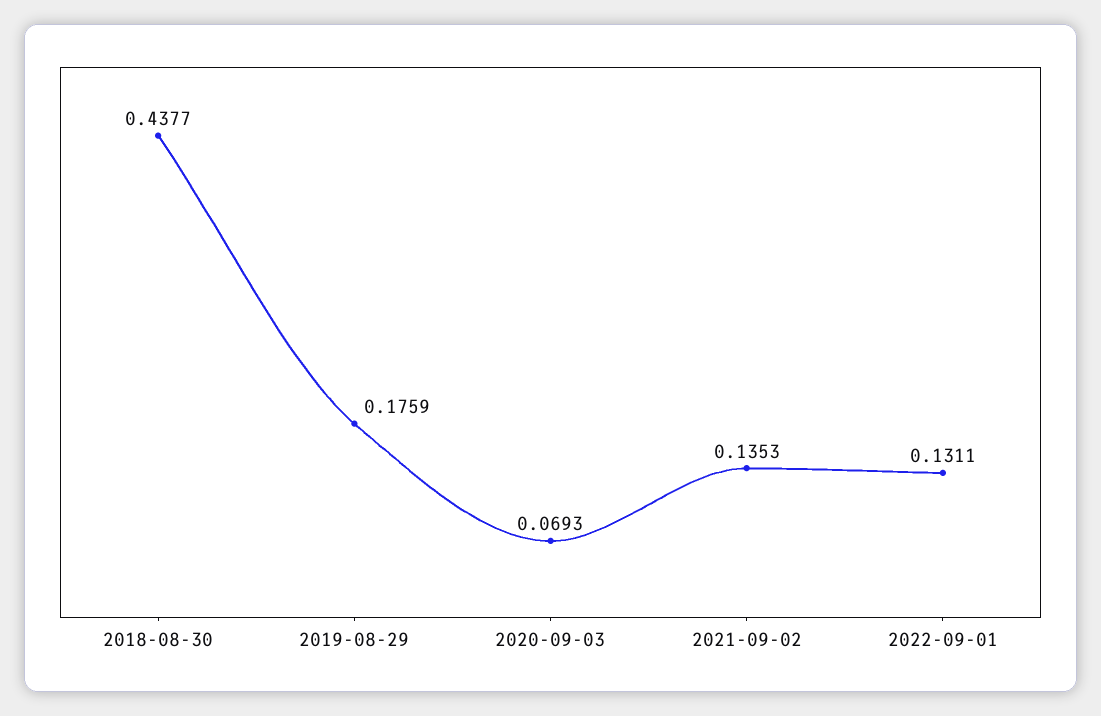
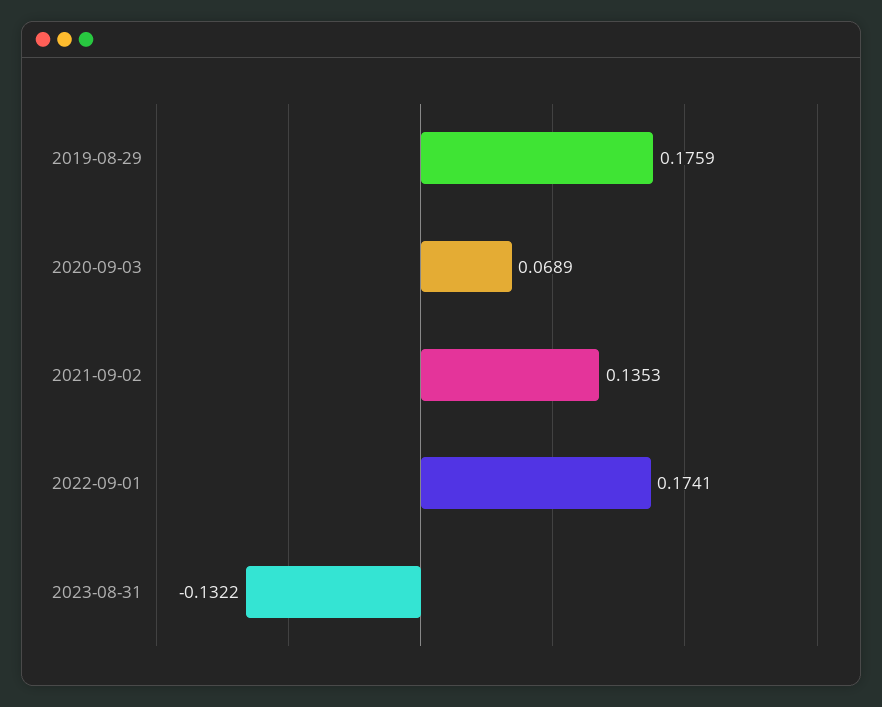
2018-08-30: 0.4377 -> none
2020-09-03: 0.0693 -> 0.0689
2022-09-01: 0.1311 -> 0.1741
2023-08-31: none -> -0.1322

